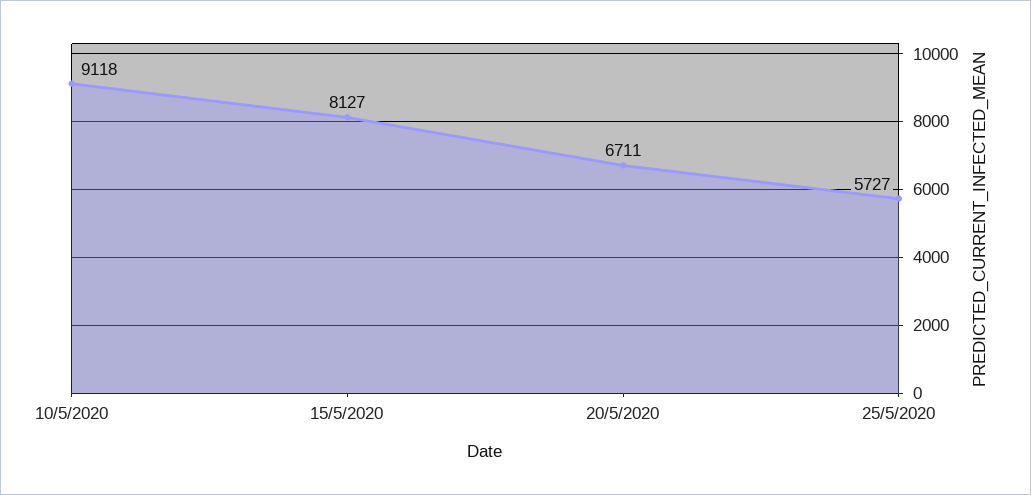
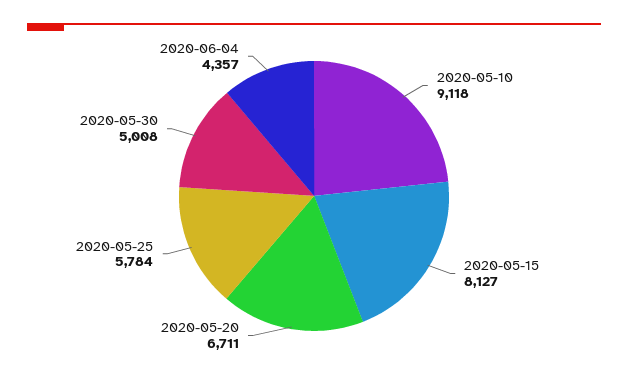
25/5/2020: 5727 -> 5784
2020-05-30: none -> 5008
2020-06-04: none -> 4357

